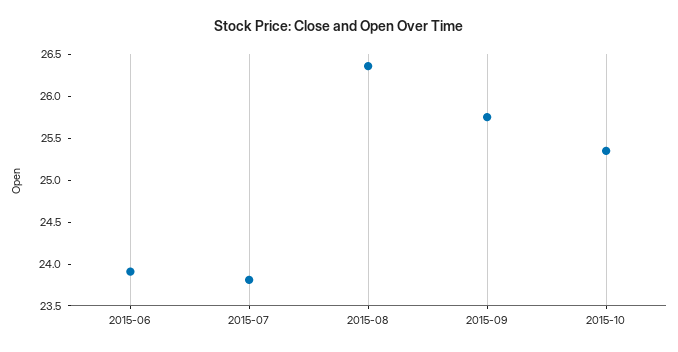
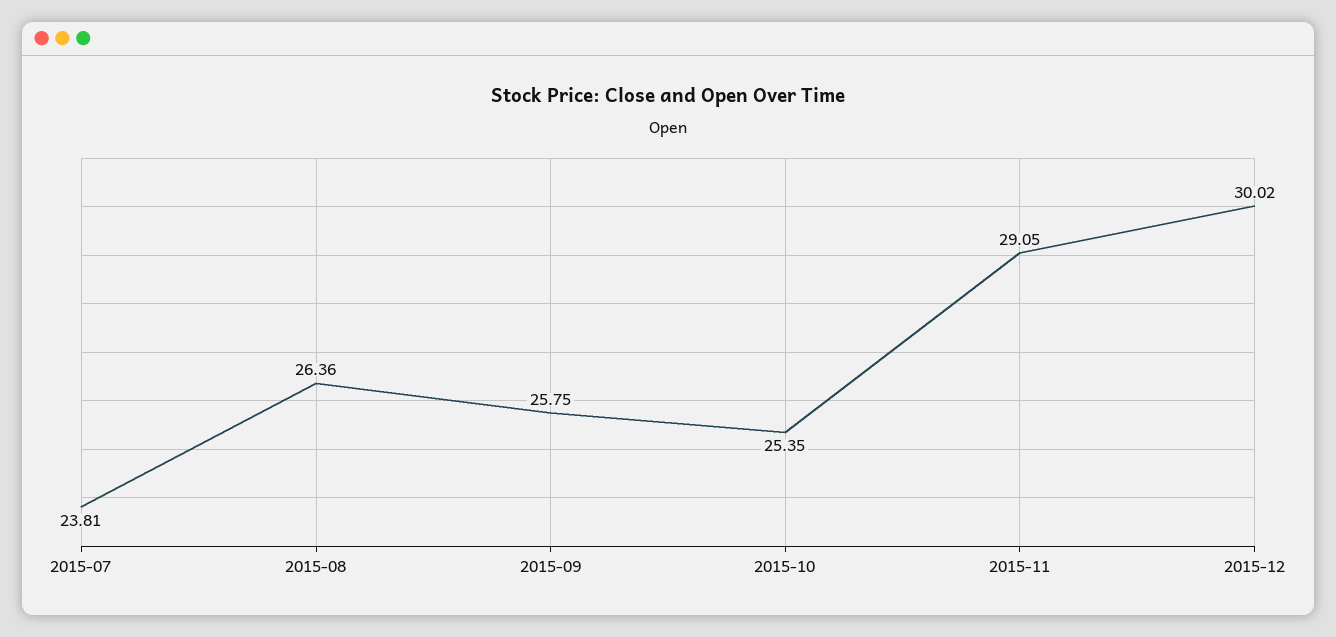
2015-06: 23.9 -> none
2015-11: none -> 29.05
2015-12: none -> 30.02

